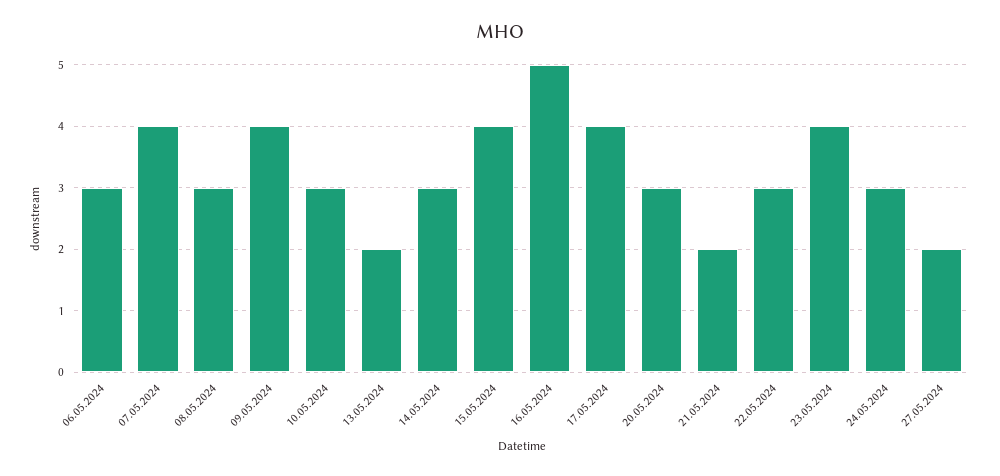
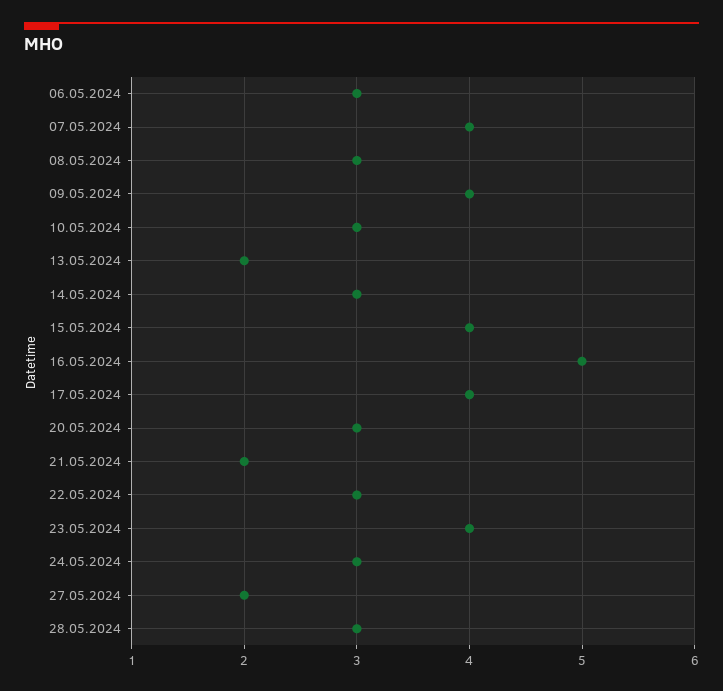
28.05.2024: none -> 3

